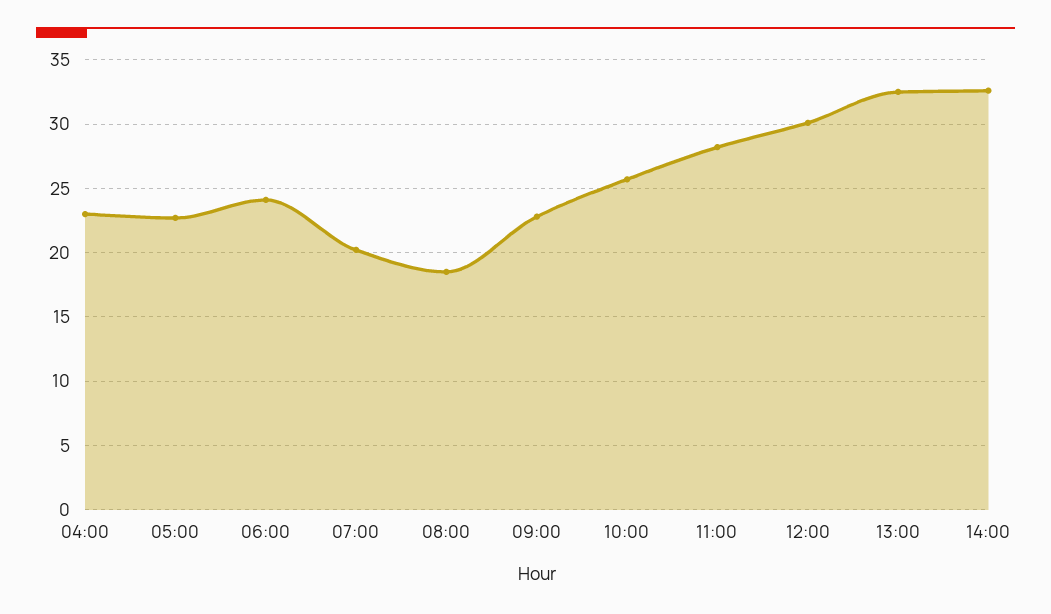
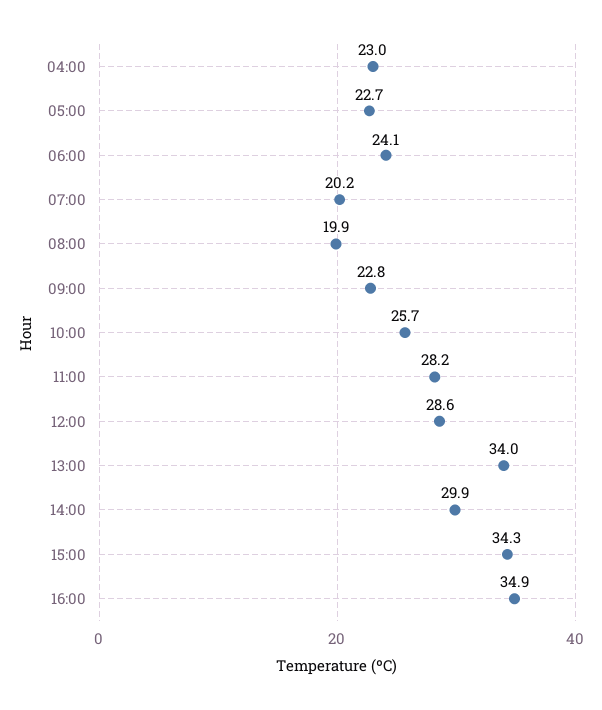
08:00: 18.5 -> 19.9
12:00: 30 -> 28.6
13:00: 32.5 -> 34
14:00: 32.5 -> 29.9
15:00: none -> 34.3
16:00: none -> 34.9

